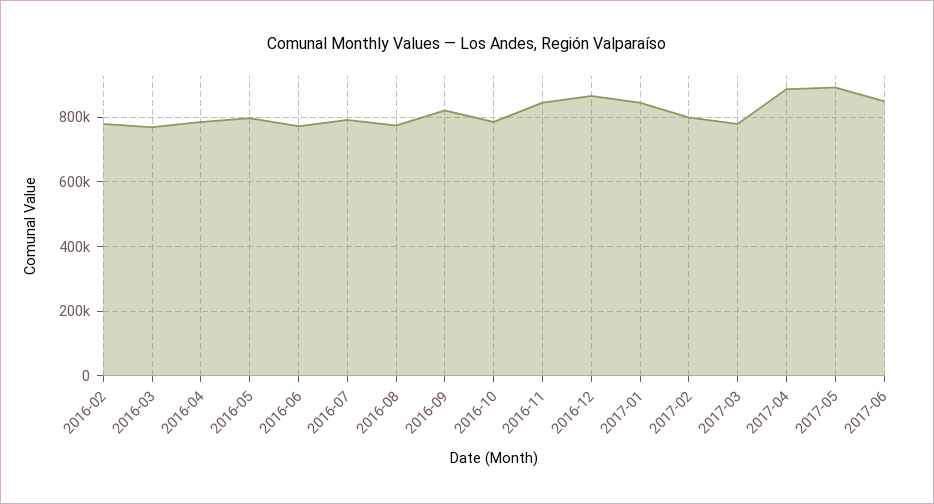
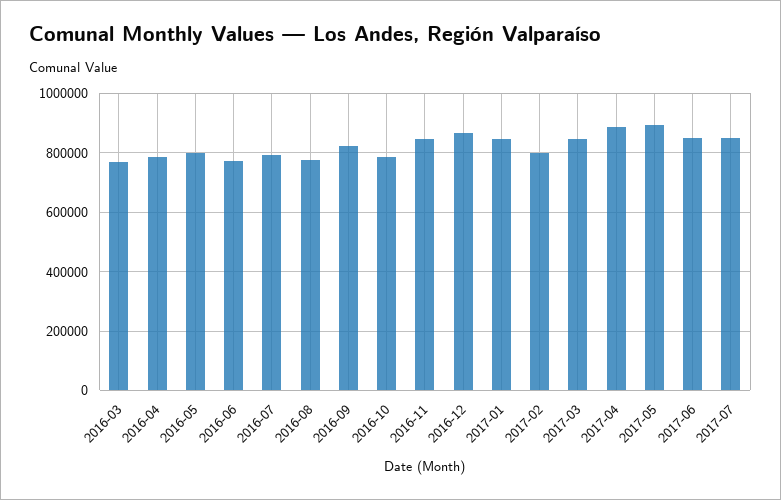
2016-02: 780000 -> none
2017-03: 780000 -> 850000
2017-07: none -> 850000

